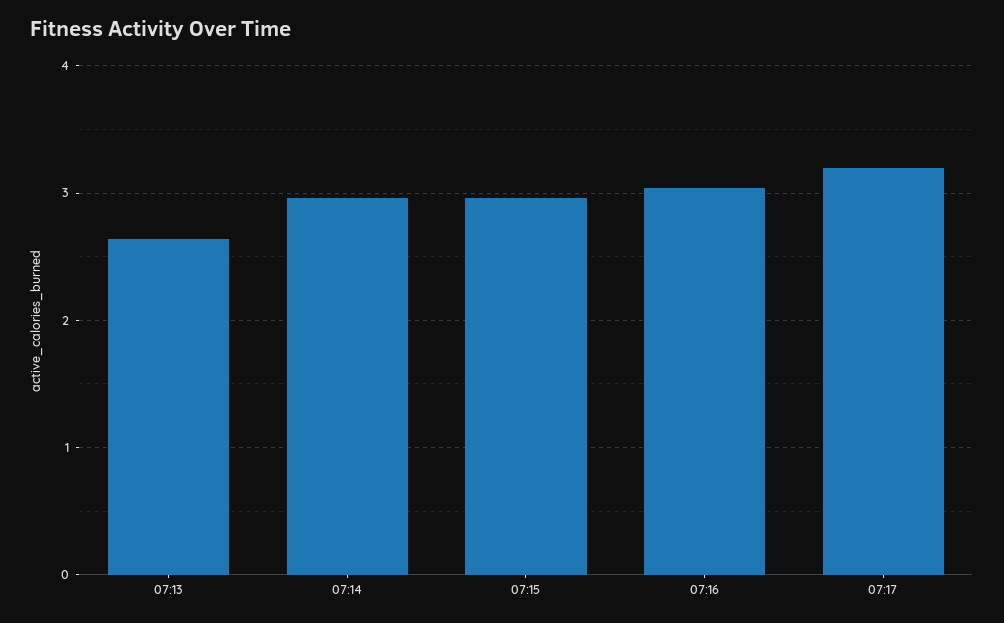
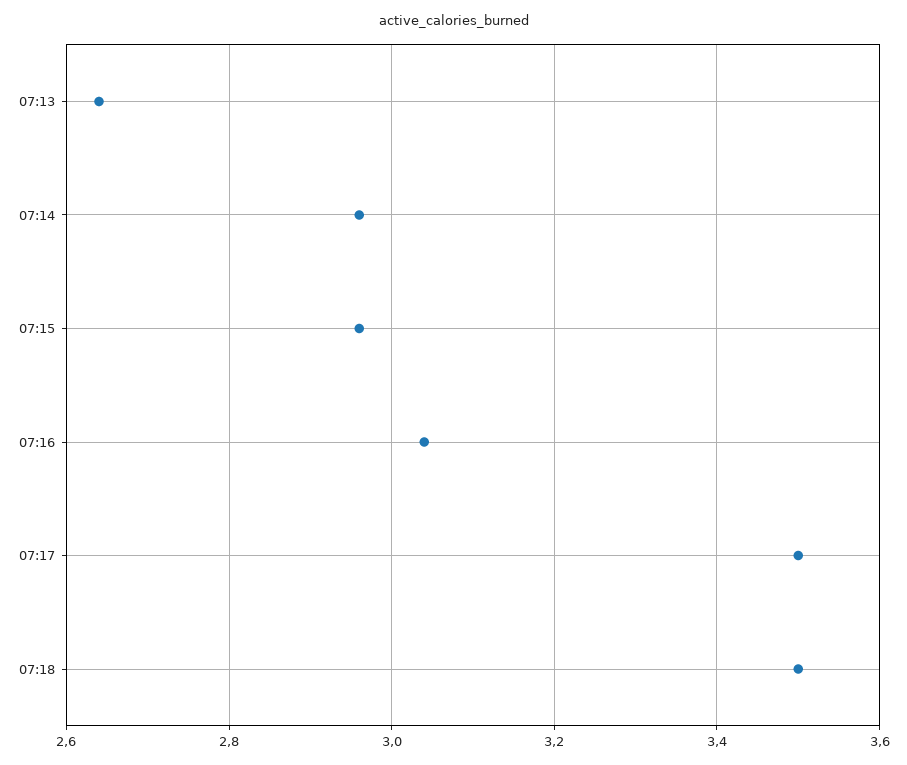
07:17: 3.2 -> 3.5
07:18: none -> 3.5

